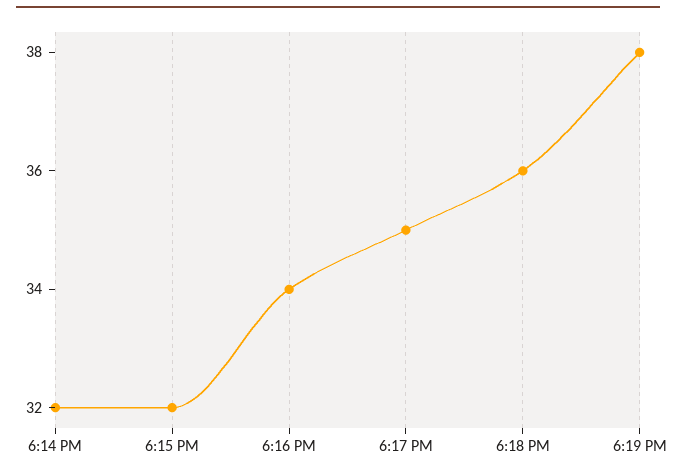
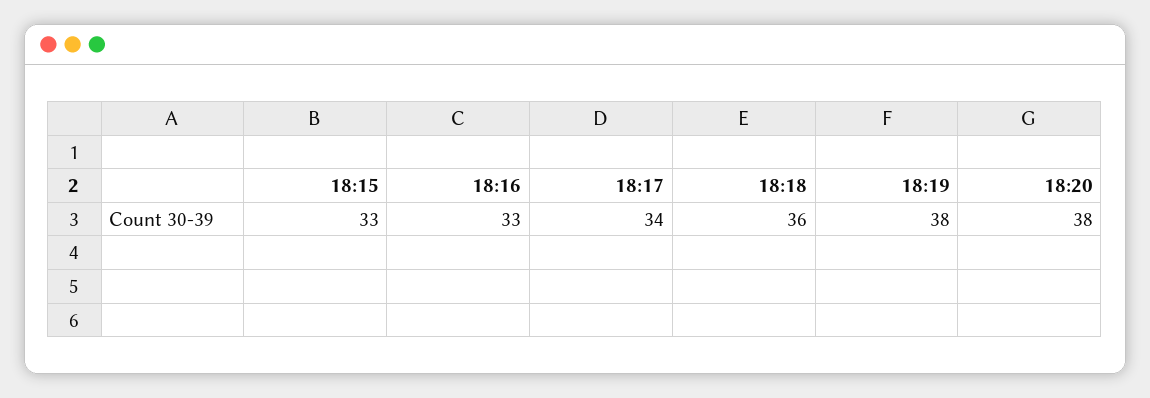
6:14 PM: 32 -> none
6:15 PM: 32 -> 33
6:16 PM: 34 -> 33
6:17 PM: 35 -> 34
18:20: none -> 38

